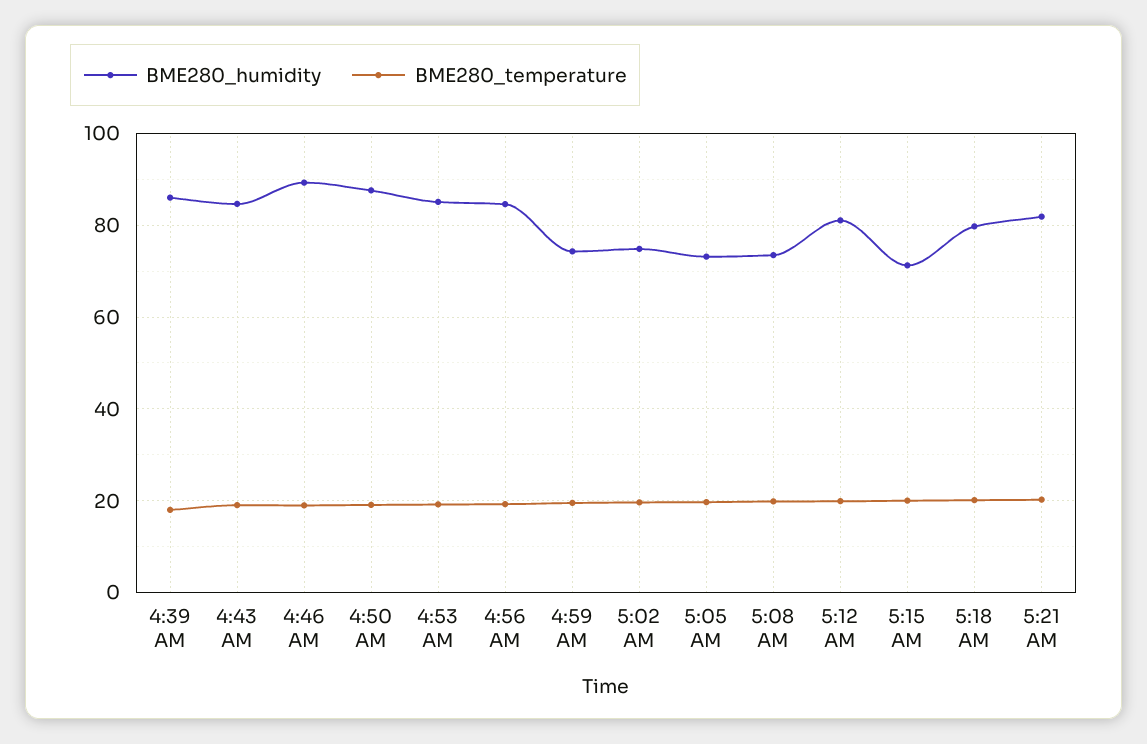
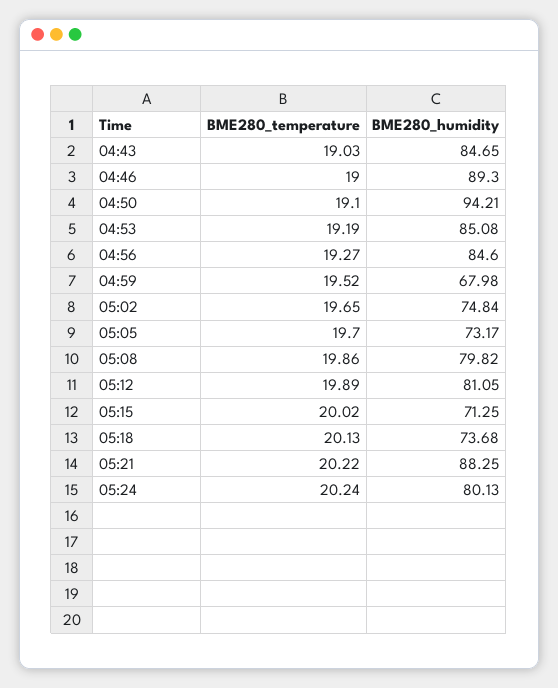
BME280_humidity, 4:39 AM: 86 -> none
BME280_temperature, 4:39 AM: 18 -> none
BME280_humidity, 4:50 AM: 88 -> 94.21
BME280_humidity, 4:59 AM: 74 -> 67.98
BME280_humidity, 5:08 AM: 74 -> 79.82
BME280_humidity, 5:18 AM: 80 -> 73.68
BME280_humidity, 5:21 AM: 82 -> 88.25
BME280_temperature, 05:24: none -> 20.24
BME280_humidity, 05:24: none -> 80.13

